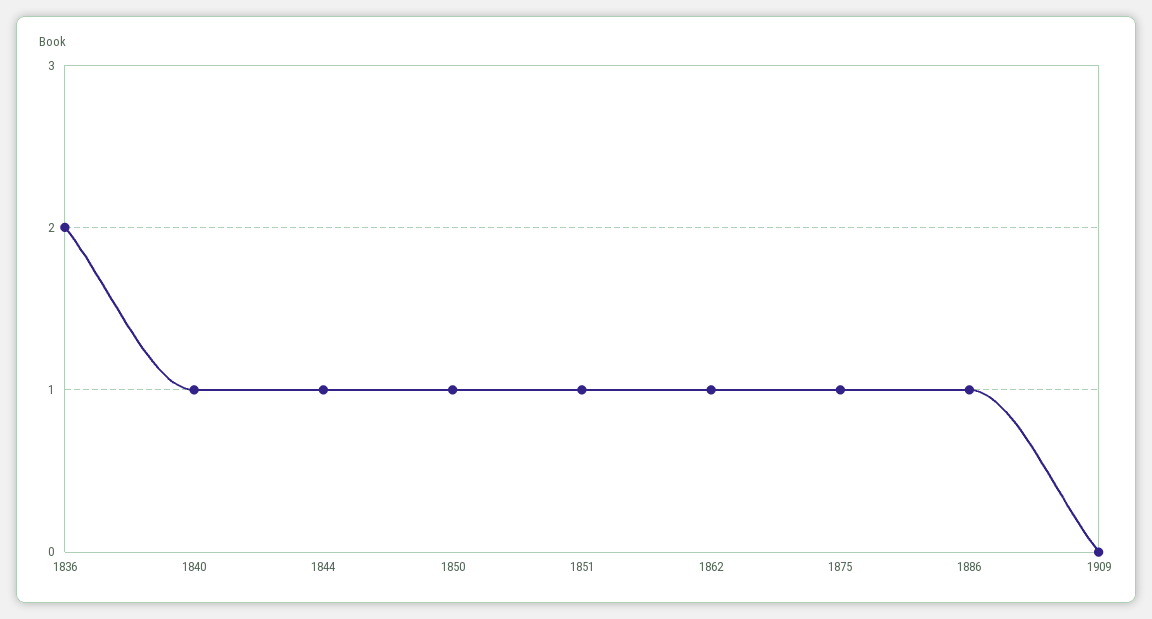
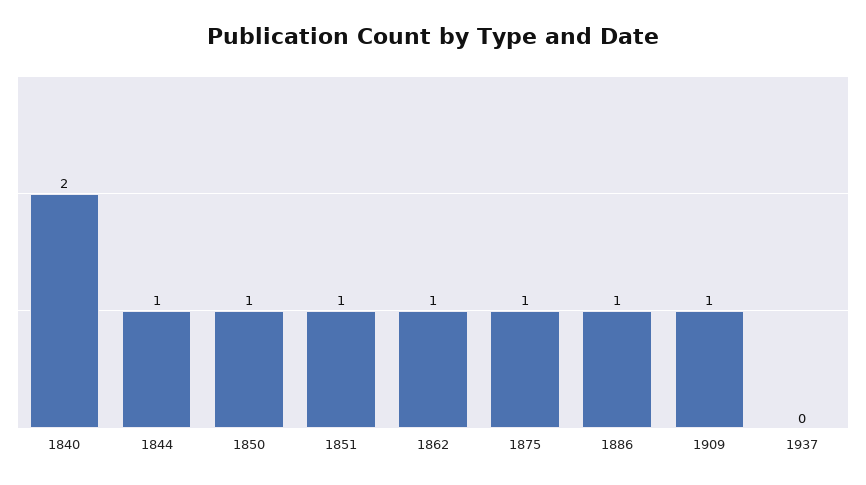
1836: 2 -> none
1840: 1 -> 2
1909: 0 -> 1
1937: none -> 0

